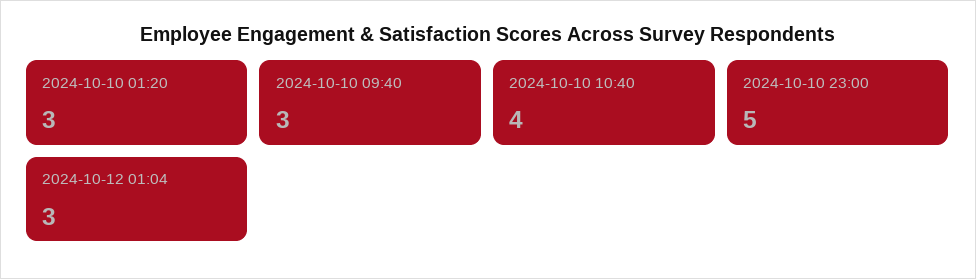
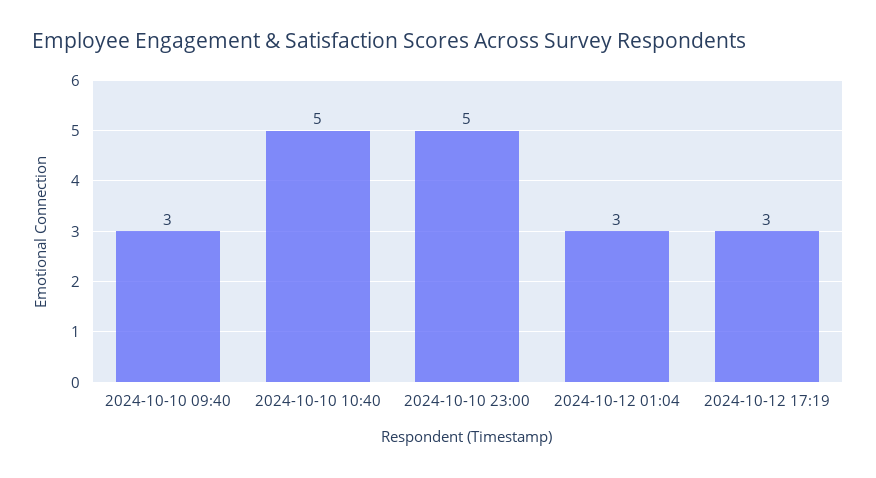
2024-10-10 01:20: 3 -> none
2024-10-10 10:40: 4 -> 5
2024-10-12 17:19: none -> 3

